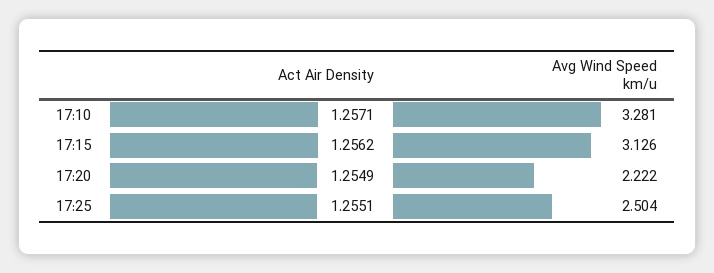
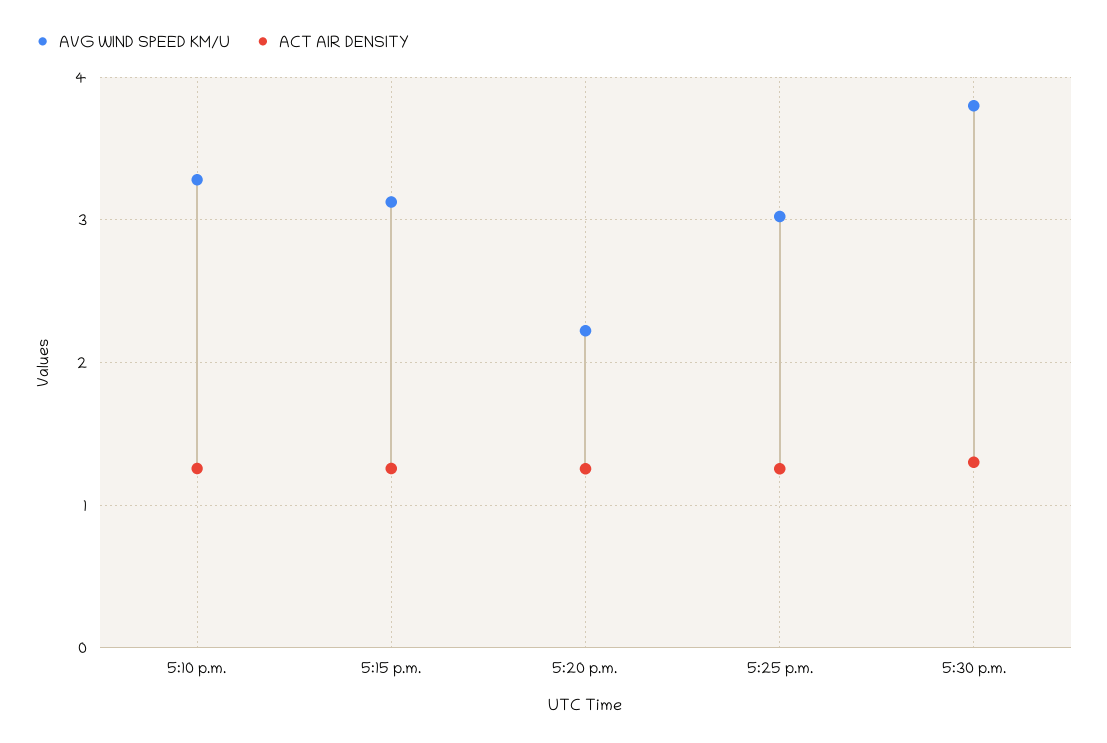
Avg Wind Speed km/u, 17:25: 2.504 -> 3
Avg Wind Speed km/u, 5:30 p.m.: none -> 3.8
Act Air Density, 5:30 p.m.: none -> 1.3

